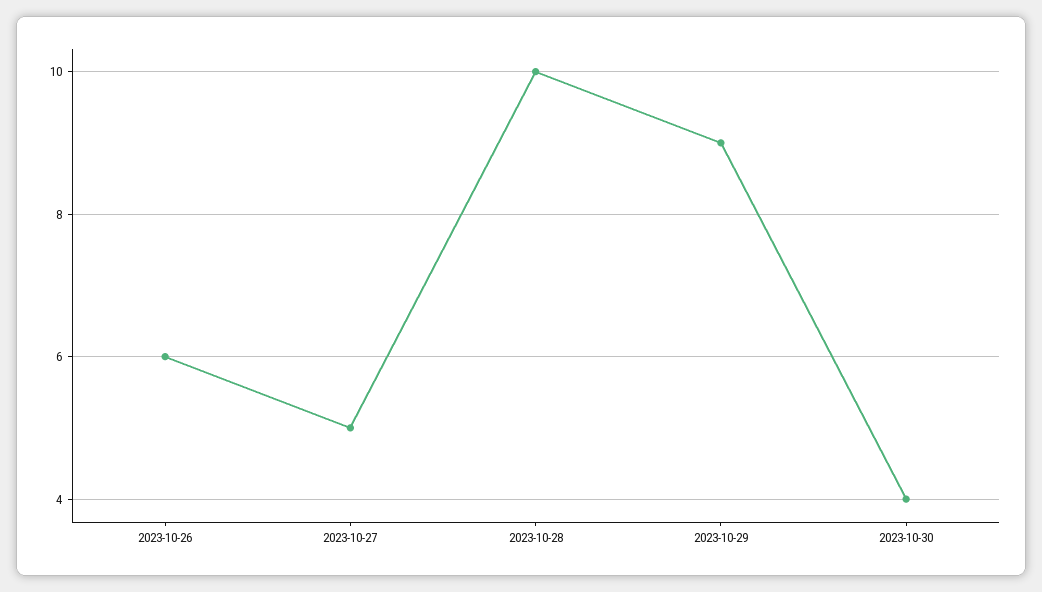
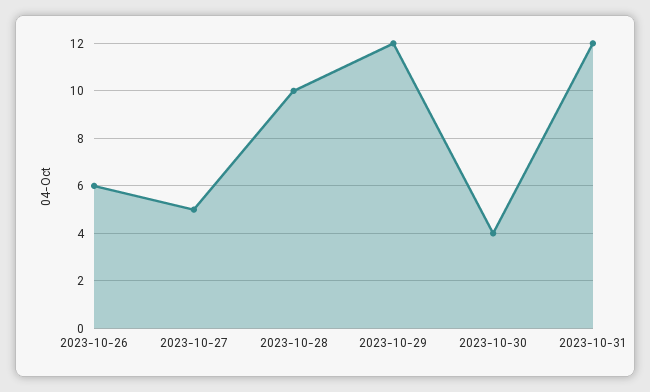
2023-10-29: 9 -> 12
2023-10-31: none -> 12

